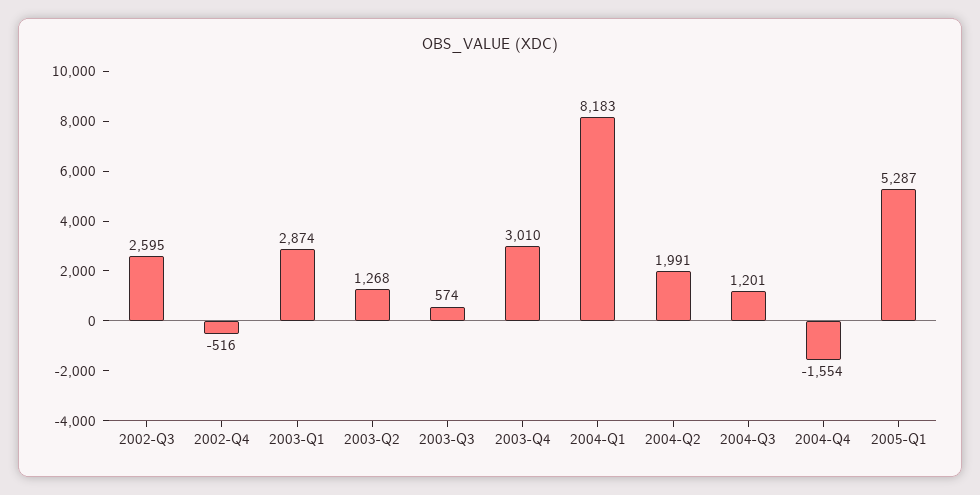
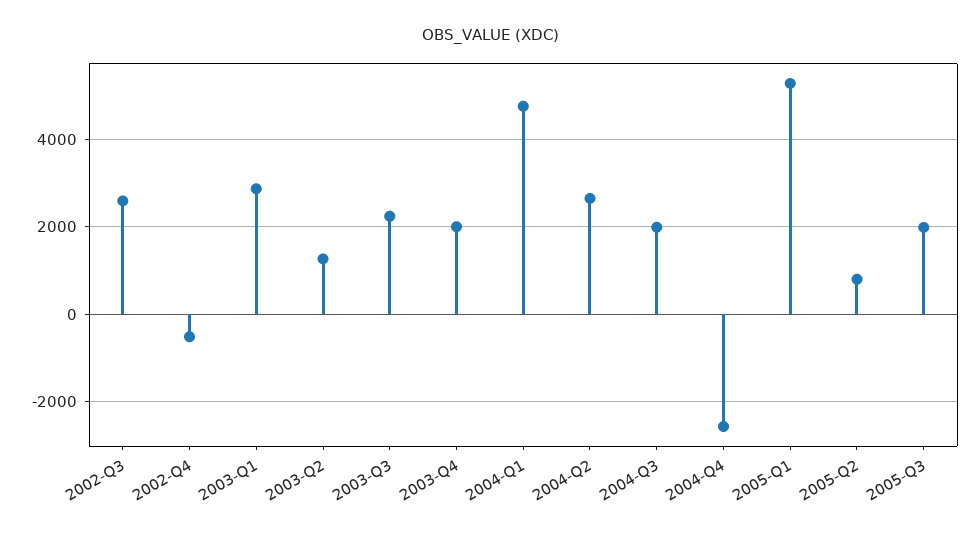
2003-Q3: 574 -> 2200
2003-Q4: 3010 -> 2000
2004-Q1: 8183 -> 4800
2004-Q2: 1991 -> 2600
2004-Q3: 1201 -> 2000
2004-Q4: -1554 -> -2600
2005-Q2: none -> 800
2005-Q3: none -> 2000

